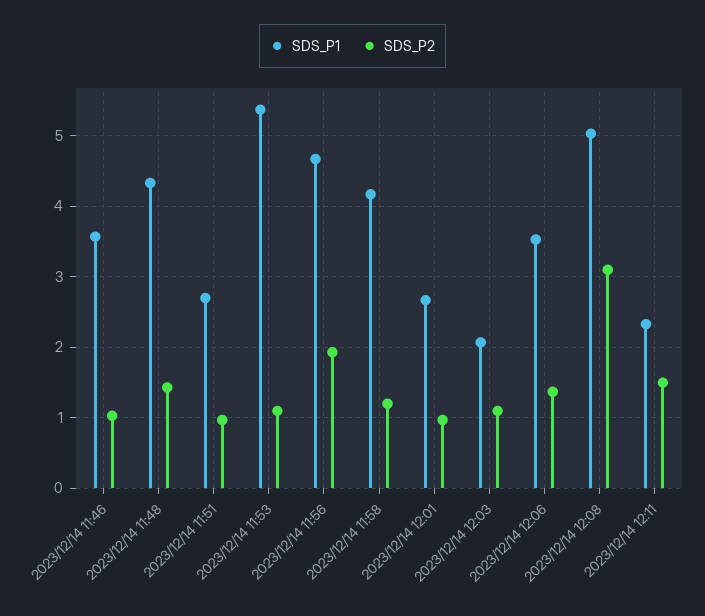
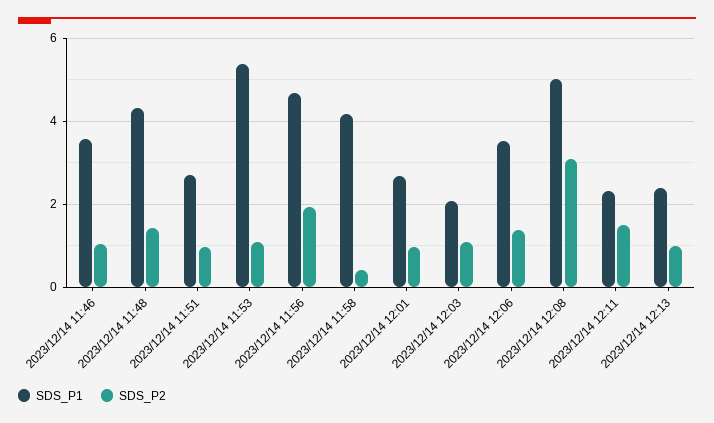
SDS_P2, 2023/12/14 11:58: 1.2 -> 0.4
SDS_P1, 2023/12/14 12:13: none -> 2.4
SDS_P2, 2023/12/14 12:13: none -> 1

